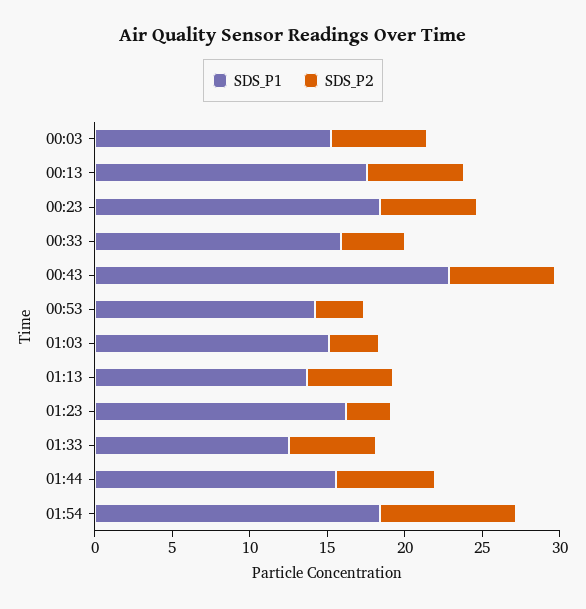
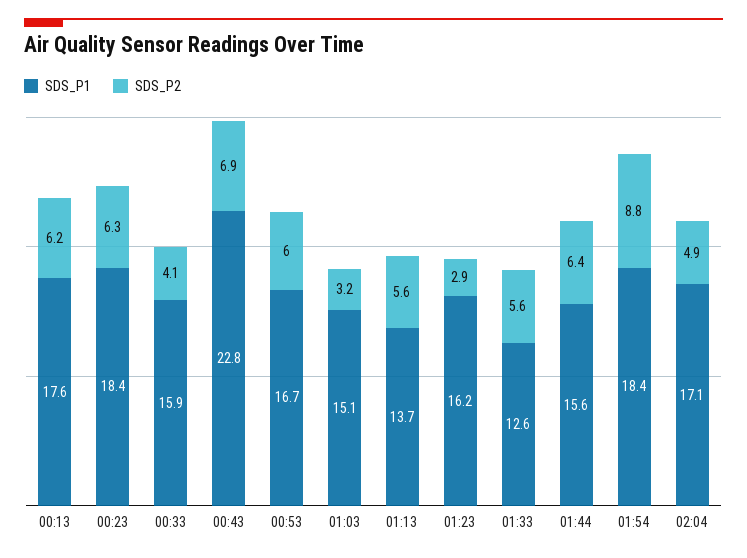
SDS_P1, 00:03: 15 -> none
SDS_P2, 00:03: 6 -> none
SDS_P1, 00:53: 14 -> 16.7
SDS_P2, 00:53: 3 -> 6
SDS_P1, 02:04: none -> 17.1
SDS_P2, 02:04: none -> 4.9

